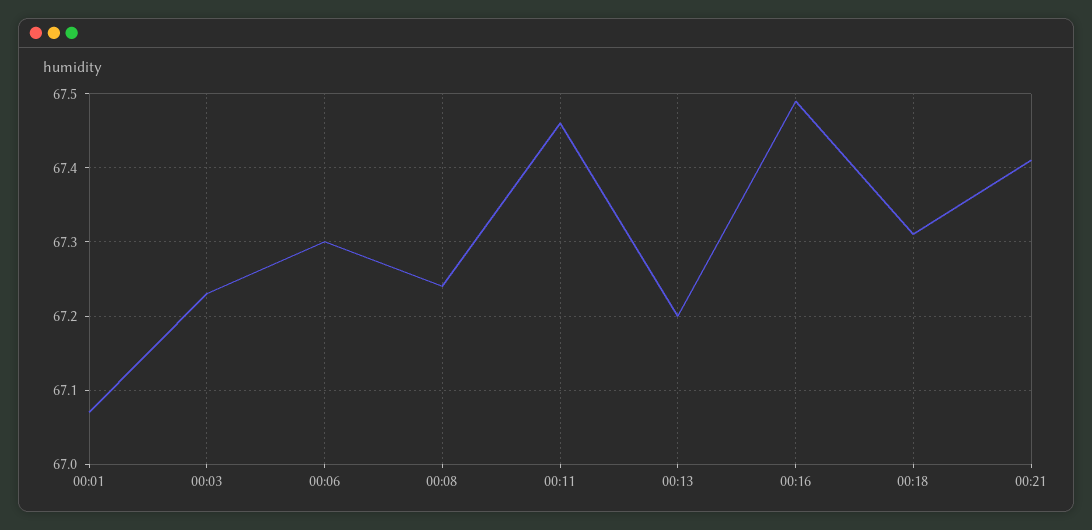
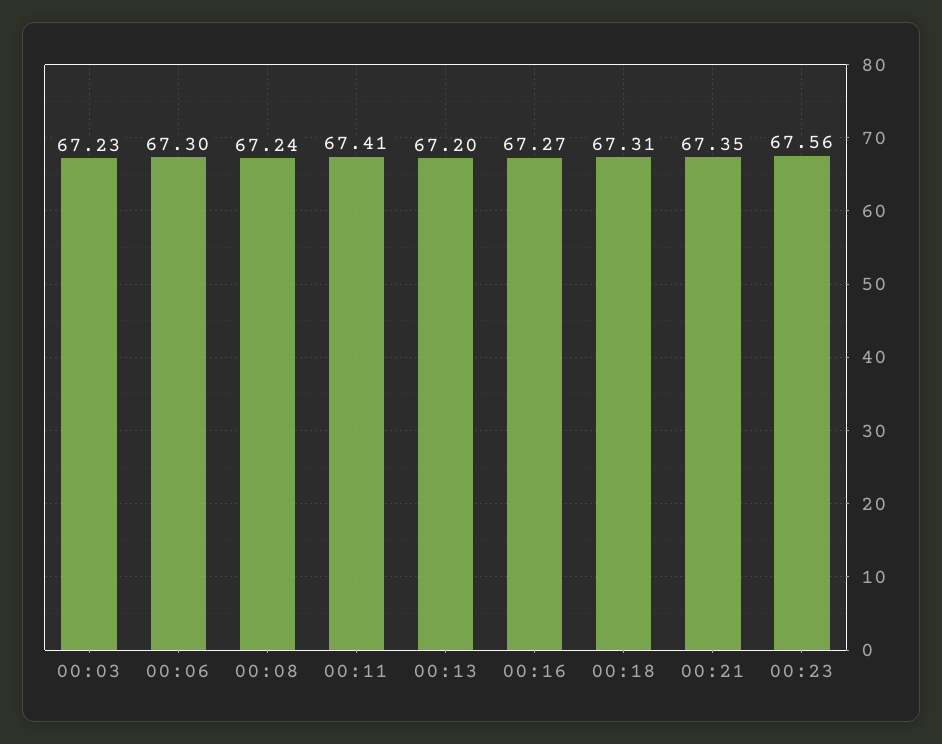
00:01: 67.07 -> none
00:11: 67.46 -> 67.41
00:16: 67.49 -> 67.27
00:21: 67.41 -> 67.35
00:23: none -> 67.56

